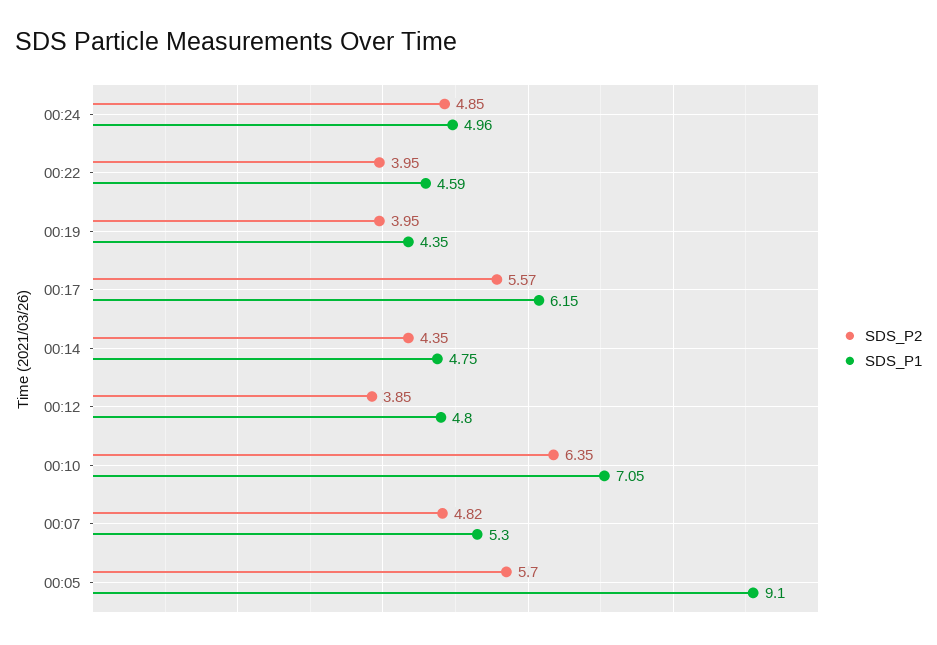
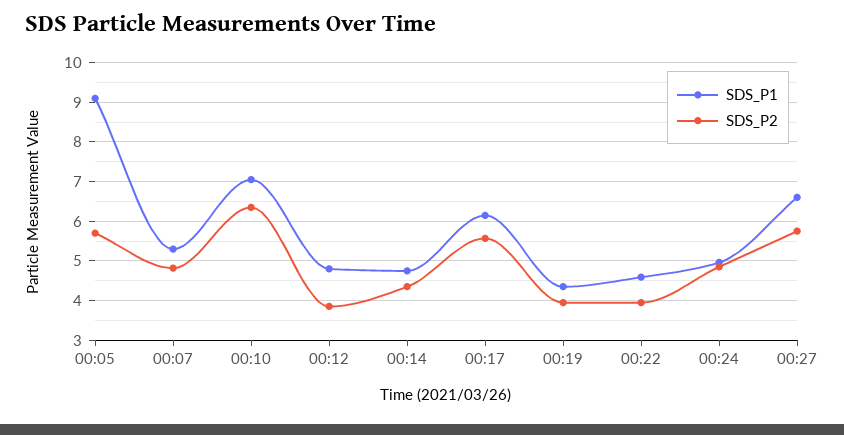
SDS_P1, 00:27: none -> 6.6
SDS_P2, 00:27: none -> 5.8

